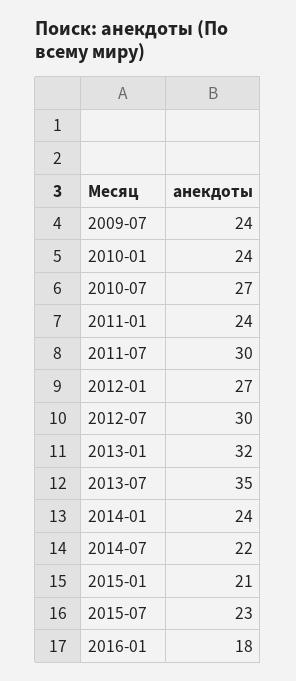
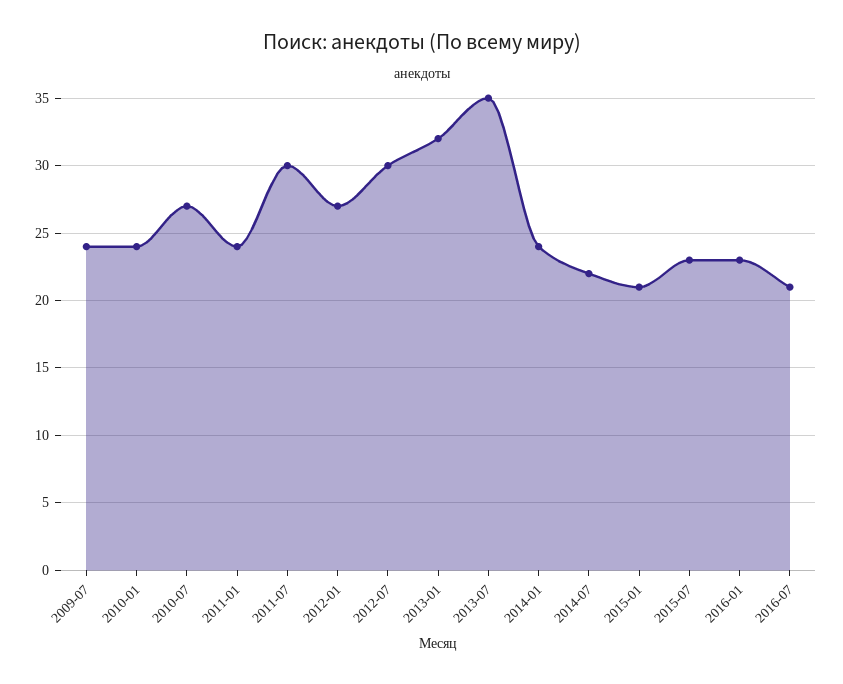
2016-01: 18 -> 23
2016-07: none -> 21

